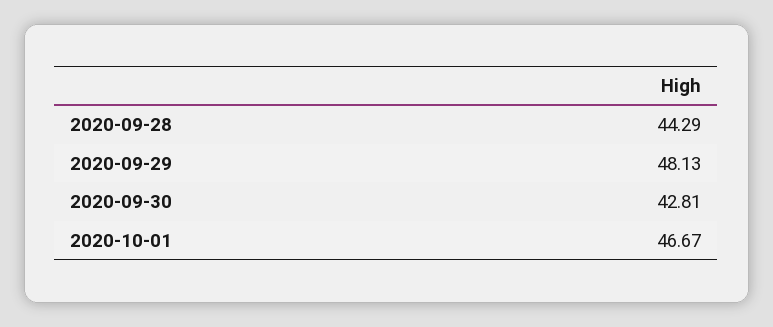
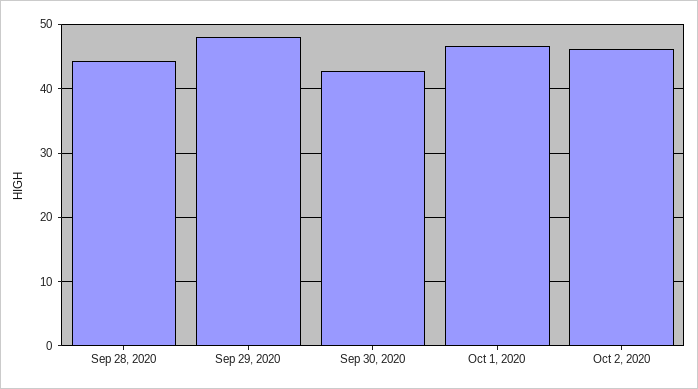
Oct 2, 2020: none -> 46

